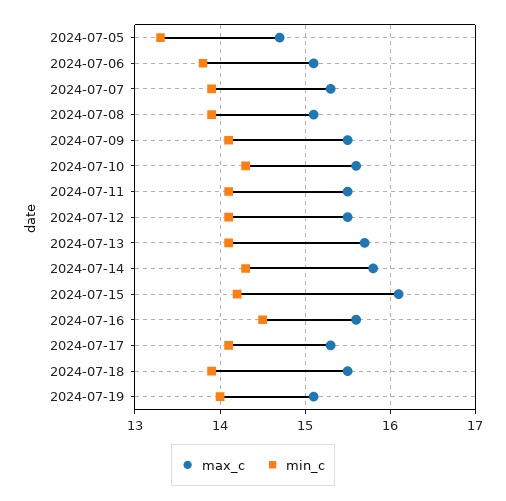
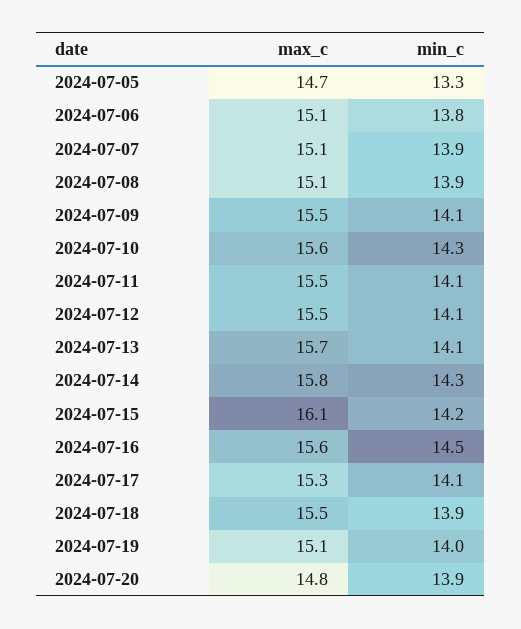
max_c, 2024-07-07: 15.3 -> 15.1
max_c, 2024-07-20: none -> 14.8
min_c, 2024-07-20: none -> 13.9

